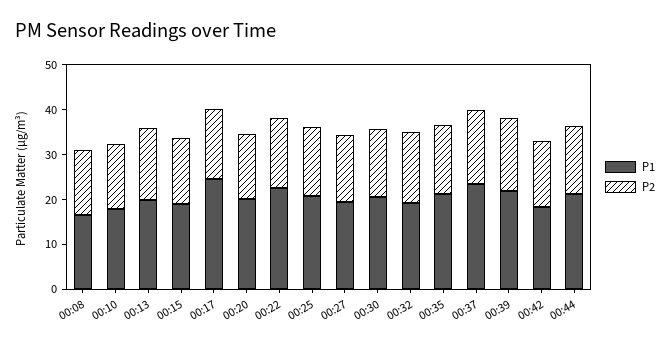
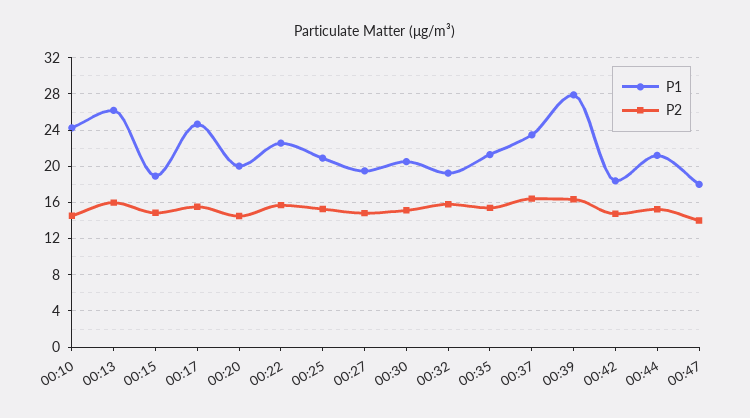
P1, 00:08: 16 -> none
P2, 00:08: 14 -> none
P1, 00:10: 18 -> 24
P1, 00:13: 20 -> 26
P1, 00:39: 22 -> 28
P1, 00:47: none -> 18
P2, 00:47: none -> 14

